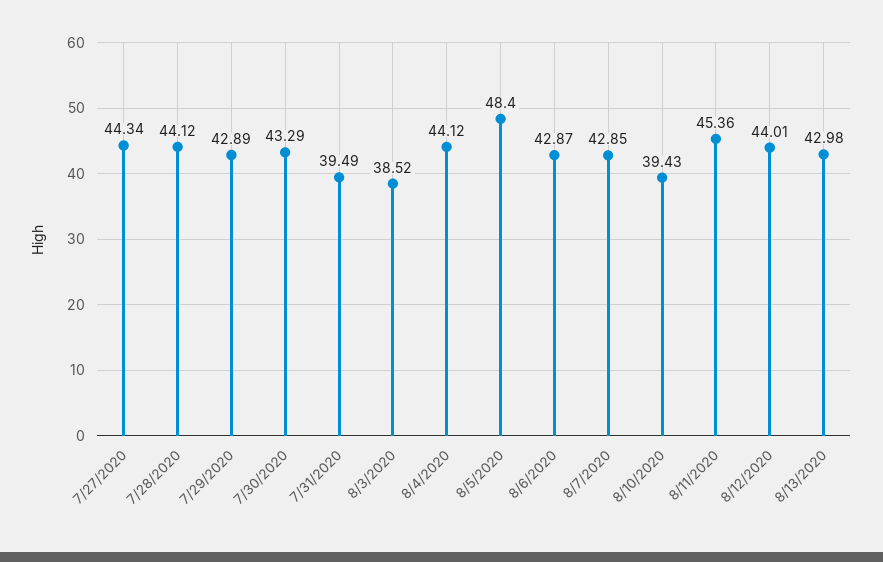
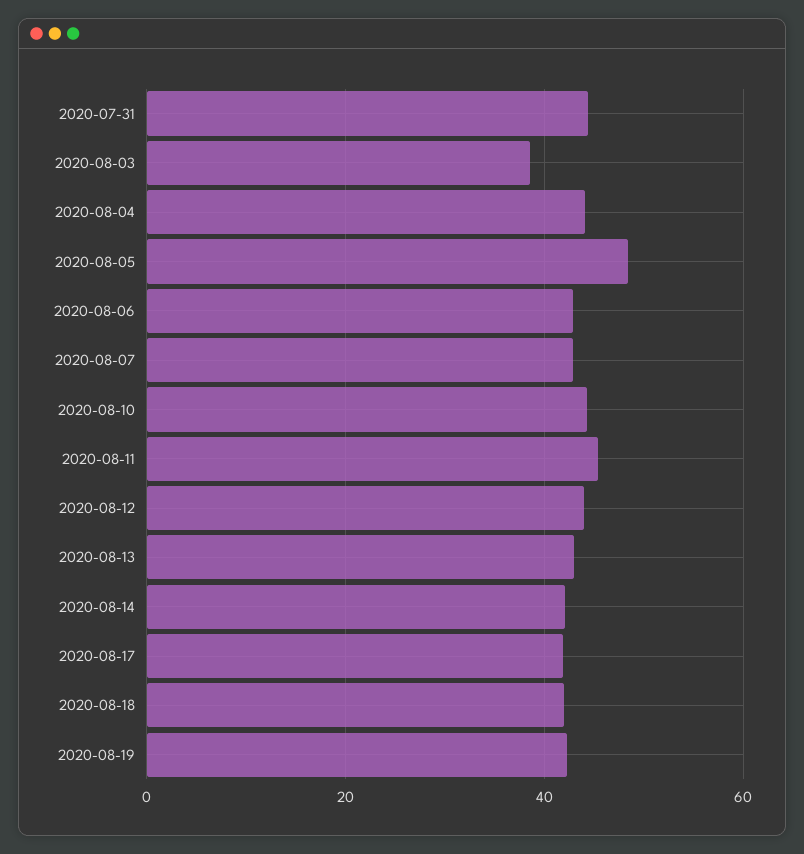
7/27/2020: 44.34 -> none
7/28/2020: 44.12 -> none
7/29/2020: 42.89 -> none
7/30/2020: 43.29 -> none
7/31/2020: 39.49 -> 44
8/10/2020: 39.43 -> 44
2020-08-14: none -> 42
2020-08-17: none -> 42
2020-08-18: none -> 42
2020-08-19: none -> 42

